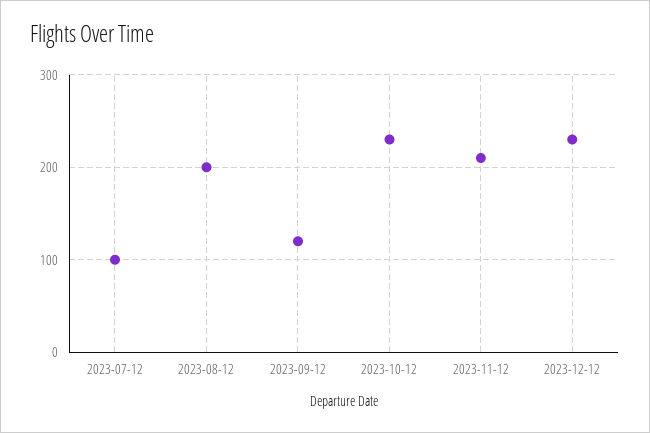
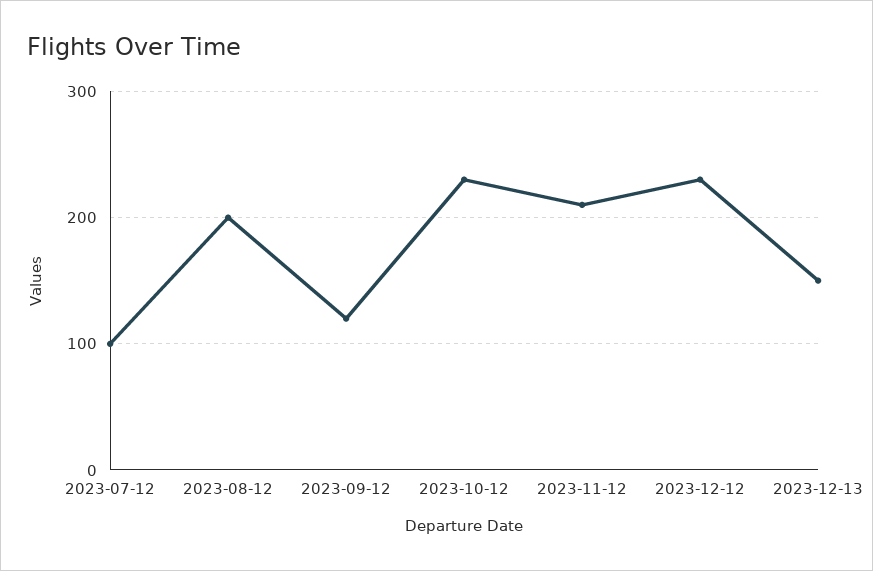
2023-12-13: none -> 150

